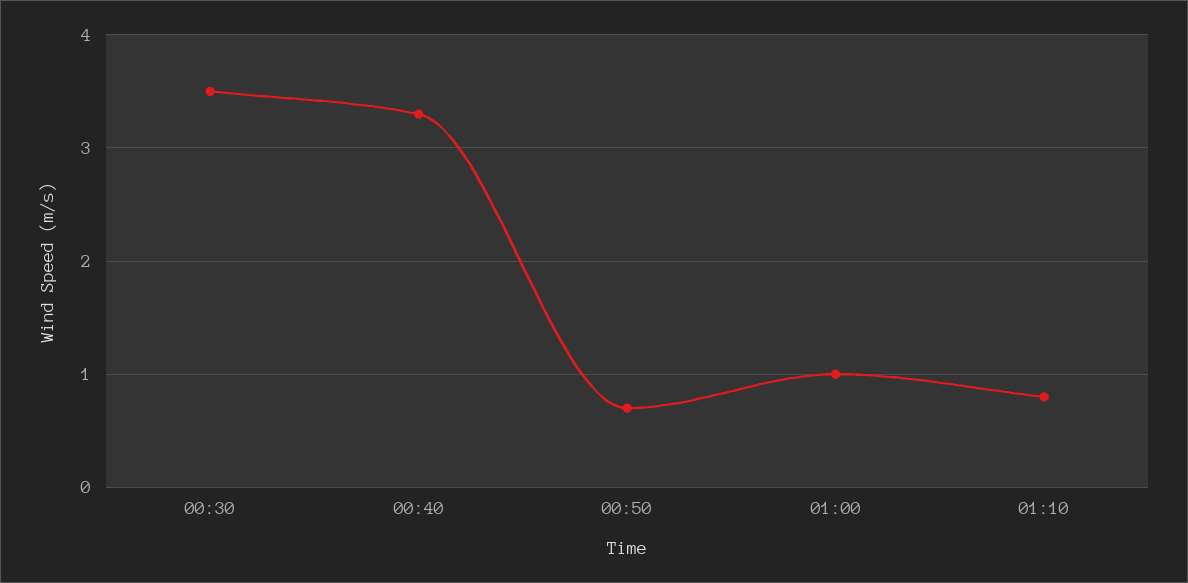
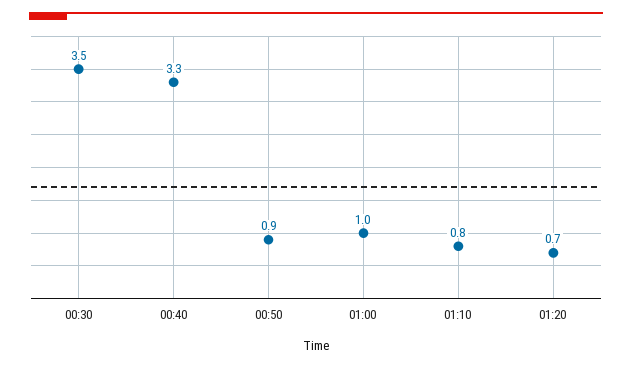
00:50: 0.7 -> 0.9
01:20: none -> 0.7

